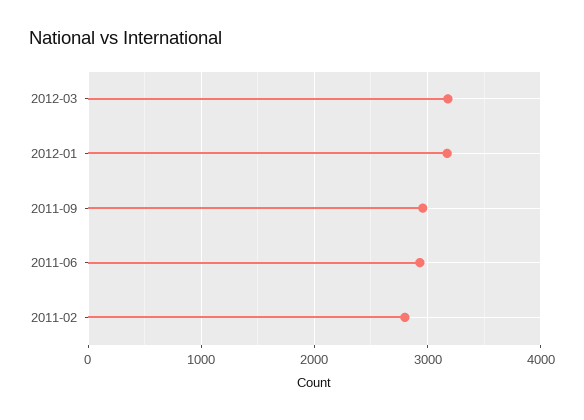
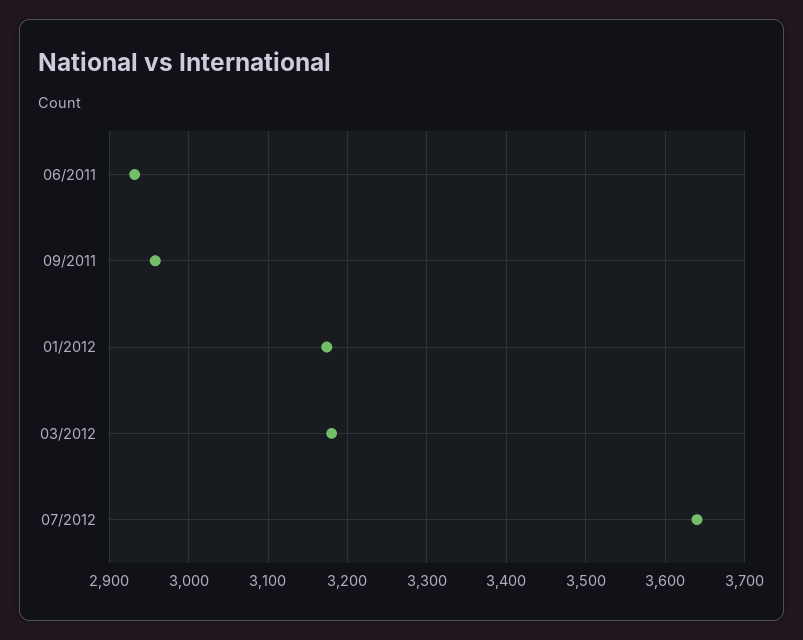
2011-02: 2800 -> none
07/2012: none -> 3640

